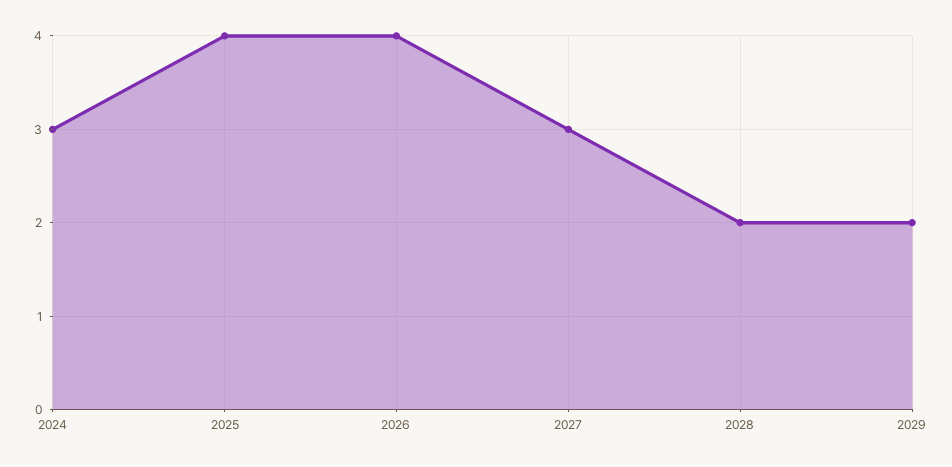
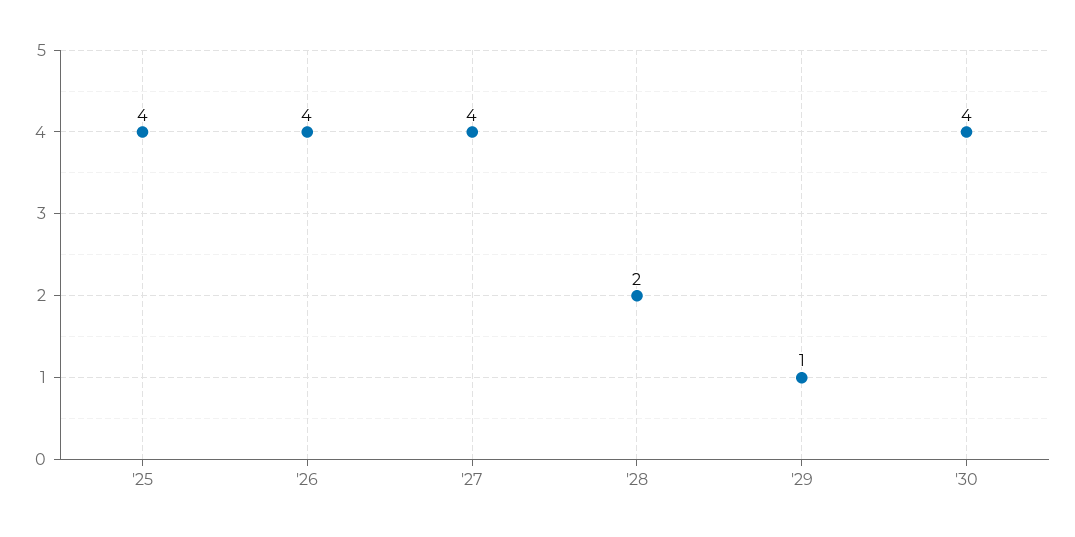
2024: 3 -> none
2027: 3 -> 4
2029: 2 -> 1
'30: none -> 4

